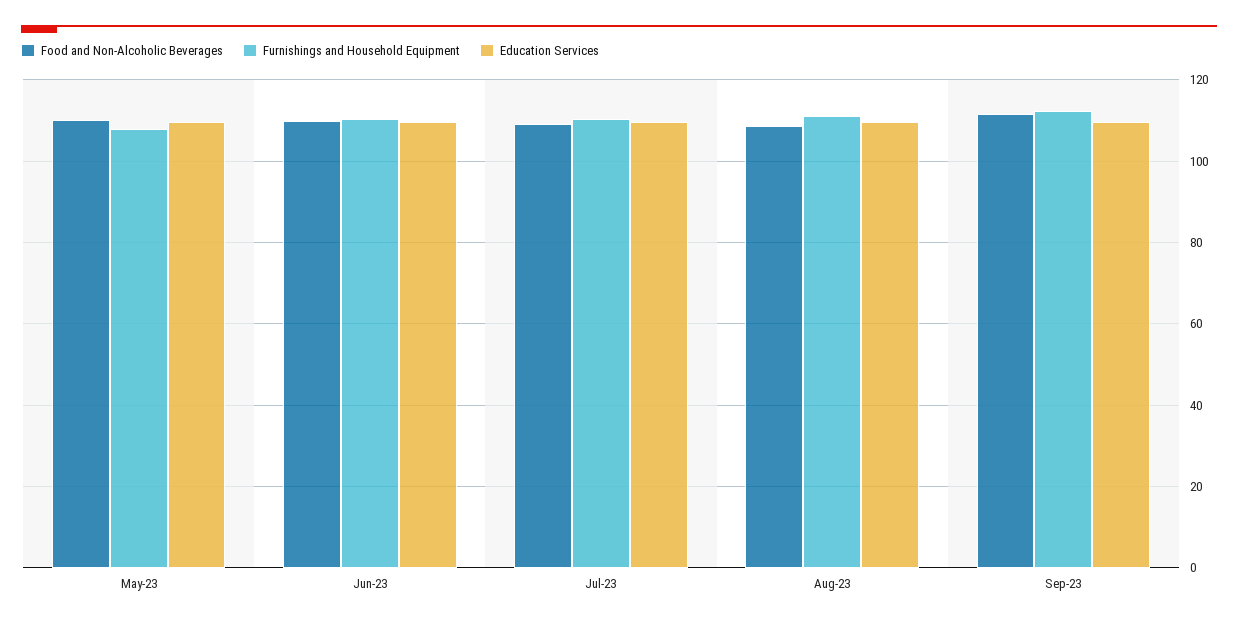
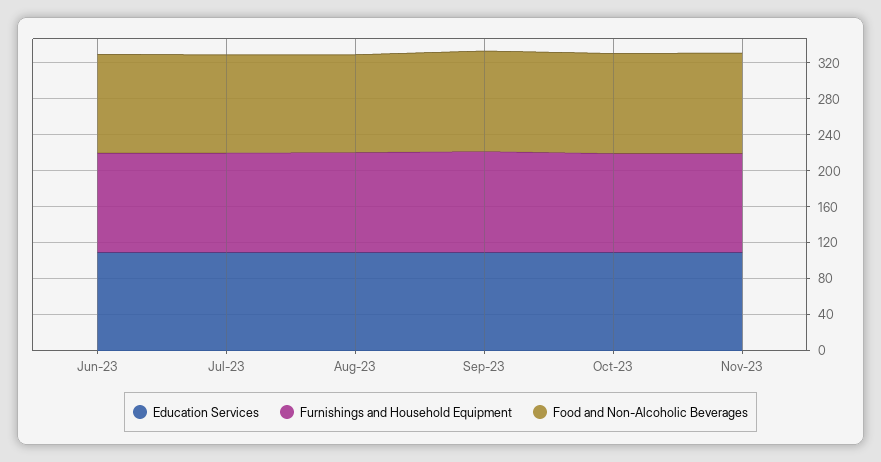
Food and Non-Alcoholic Beverages, May-23: 110 -> none
Furnishings and Household Equipment, May-23: 108 -> none
Education Services, May-23: 110 -> none
Education Services, Oct-23: none -> 110
Furnishings and Household Equipment, Oct-23: none -> 110
Food and Non-Alcoholic Beverages, Oct-23: none -> 110
Education Services, Nov-23: none -> 110
Furnishings and Household Equipment, Nov-23: none -> 110
Food and Non-Alcoholic Beverages, Nov-23: none -> 110

